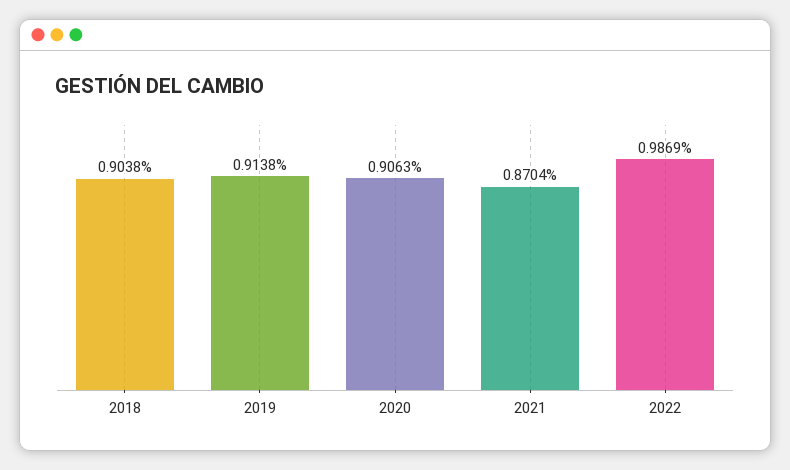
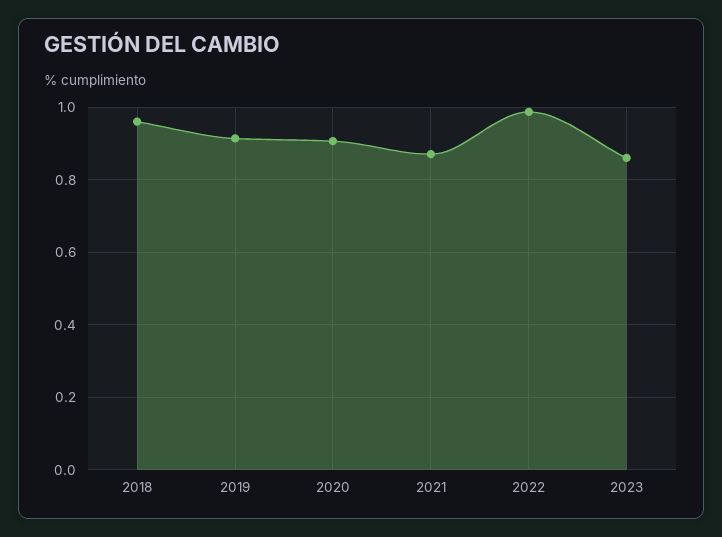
2018: 0.9038 -> 0.96
2023: none -> 0.86

